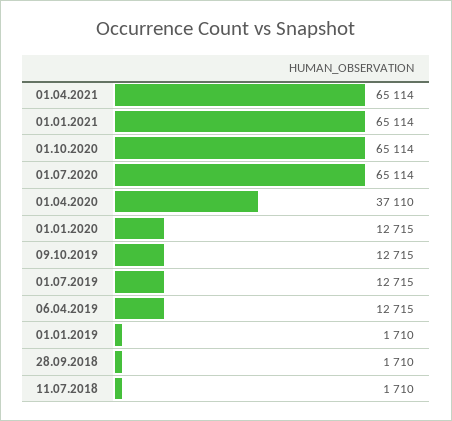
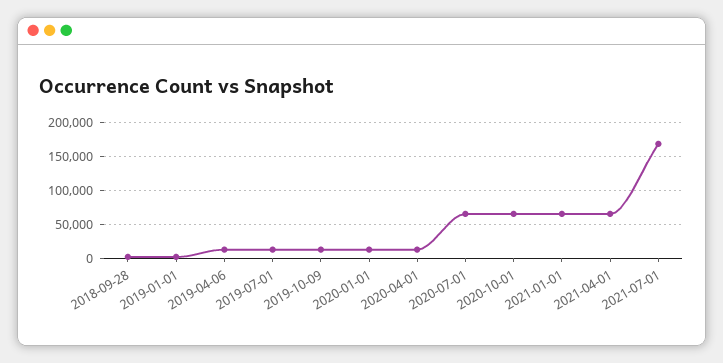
01.04.2020: 37110 -> 10000
11.07.2018: 1710 -> none
2021-07-01: none -> 170000

